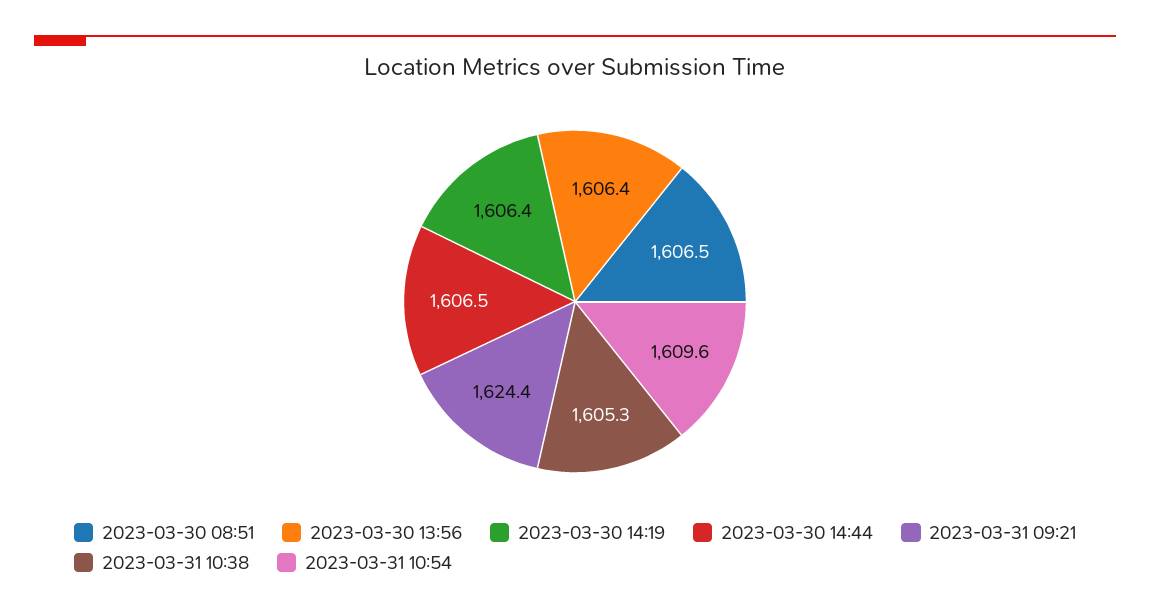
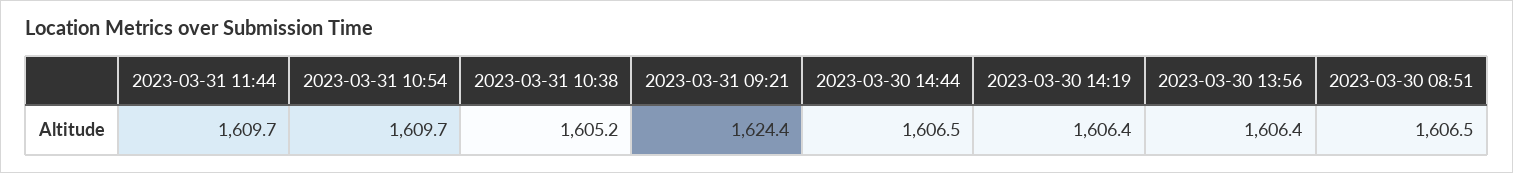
2023-03-31 10:38: 1605.3 -> 1605.2
2023-03-31 10:54: 1609.6 -> 1609.7
2023-03-31 11:44: none -> 1609.7

